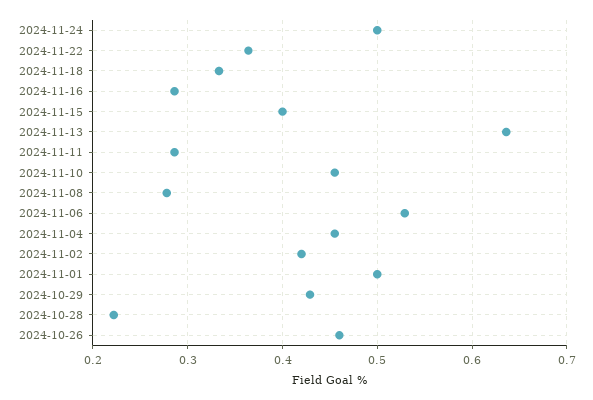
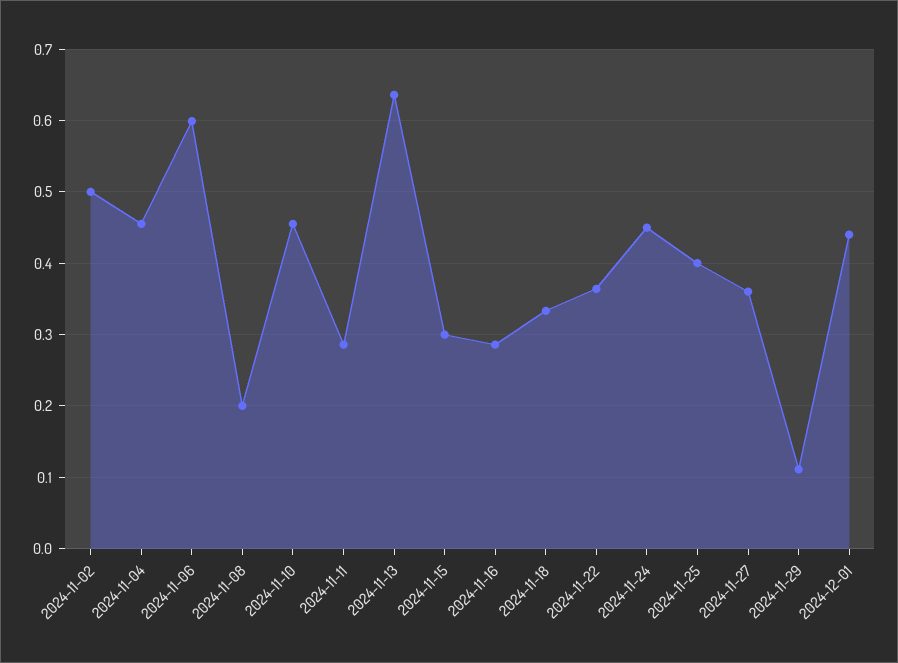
2024-11-24: 0.5 -> 0.45
2024-11-15: 0.4 -> 0.3
2024-11-08: 0.28 -> 0.2
2024-11-06: 0.53 -> 0.6
2024-11-02: 0.42 -> 0.5
2024-11-01: 0.5 -> none
2024-10-29: 0.43 -> none
2024-10-28: 0.22 -> none
2024-10-26: 0.46 -> none
2024-11-25: none -> 0.4
2024-11-27: none -> 0.36
2024-11-29: none -> 0.11
2024-12-01: none -> 0.44

